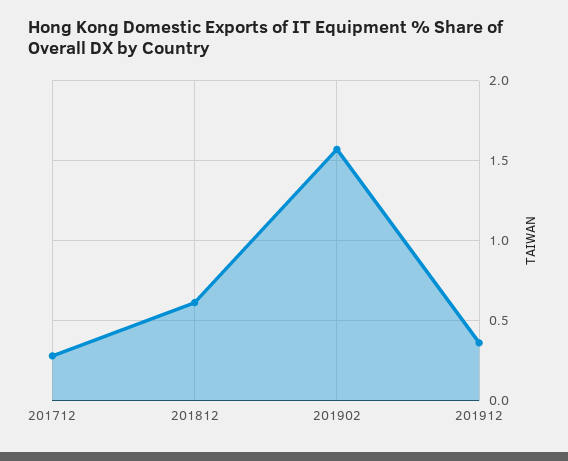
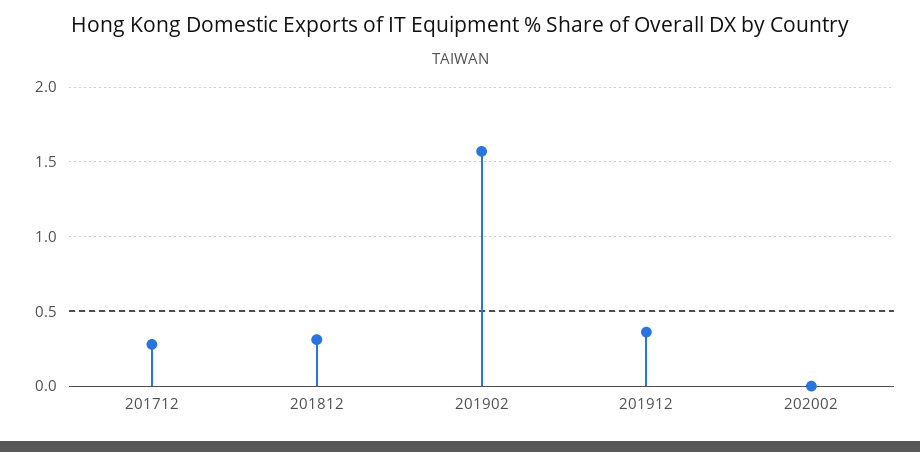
201812: 0.6 -> 0.3
202002: none -> 0

